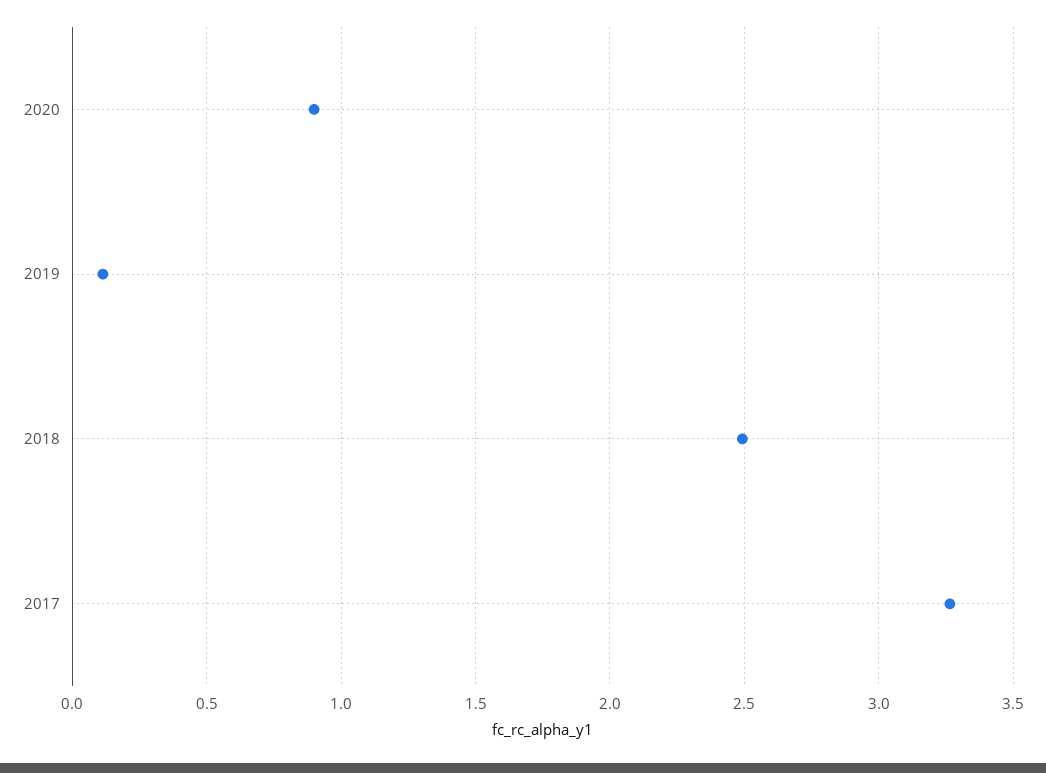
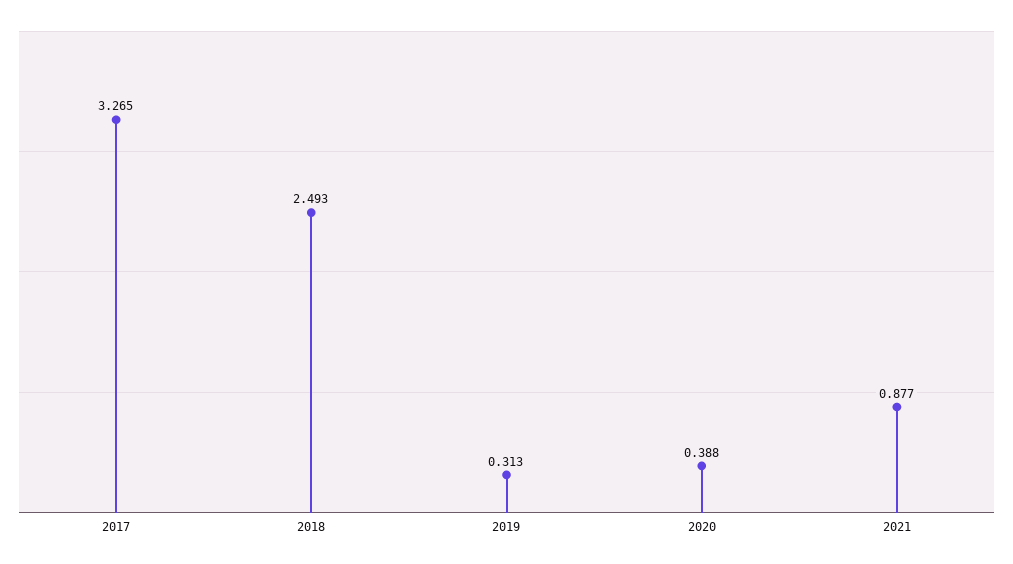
2020: 0.9 -> 0.388
2019: 0.1 -> 0.313
2021: none -> 0.877

